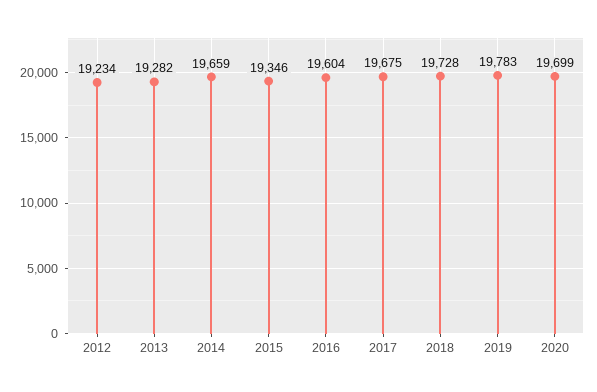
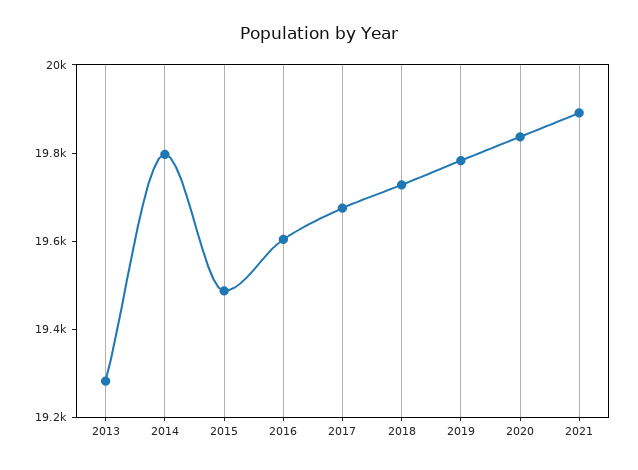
2012: 19234 -> none
2014: 19659 -> 19800
2015: 19346 -> 19500
2020: 19699 -> 19850
2021: none -> 19900

